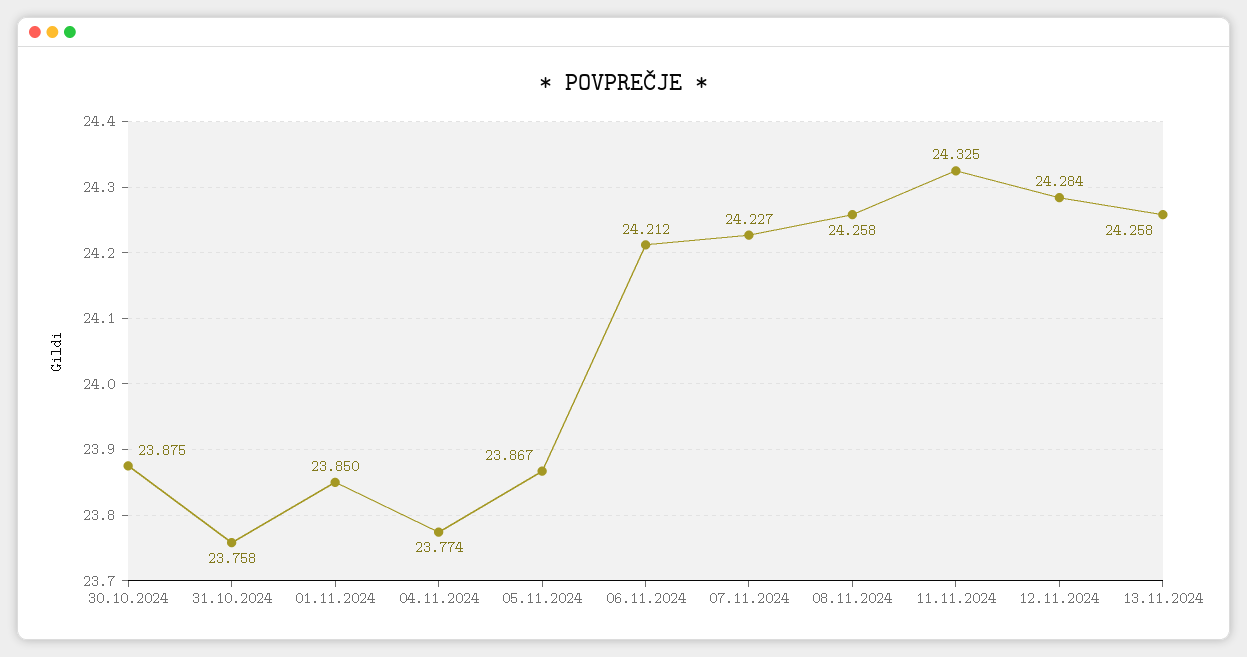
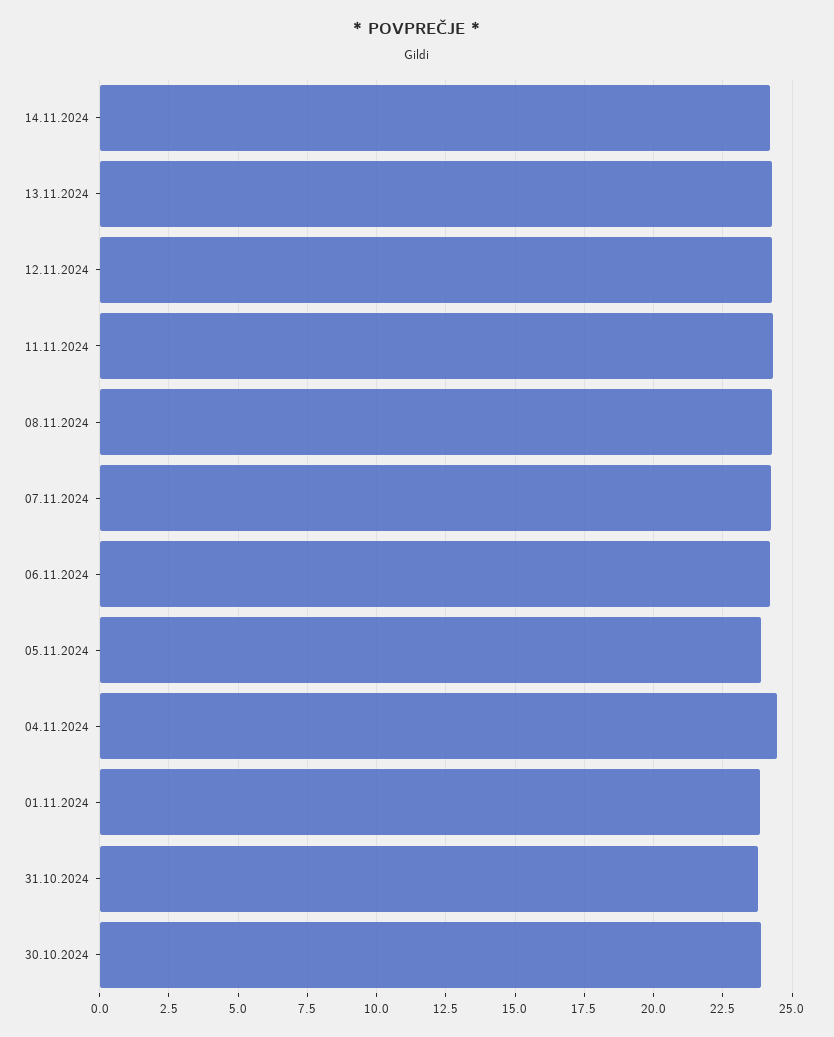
04.11.2024: 23.774 -> 24.5
14.11.2024: none -> 24.25

